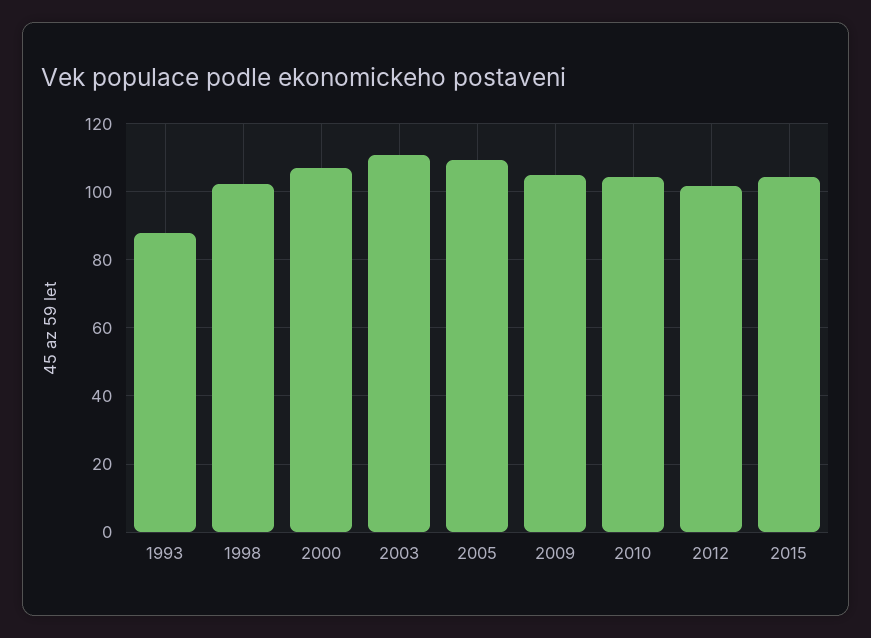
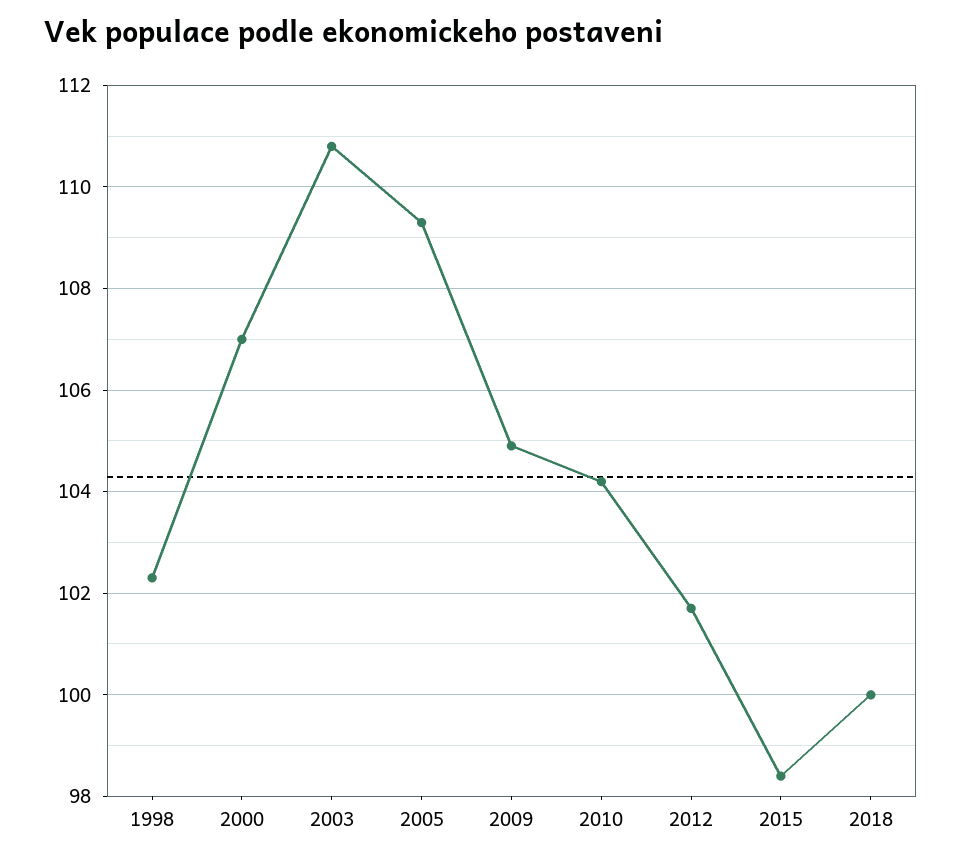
1993: 88 -> none
2015: 104 -> 98.5
2018: none -> 100

